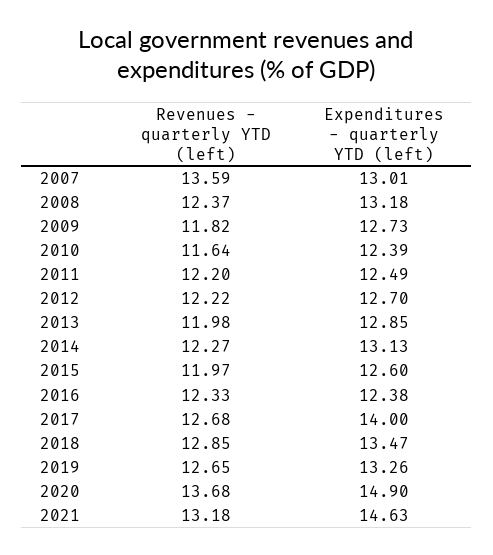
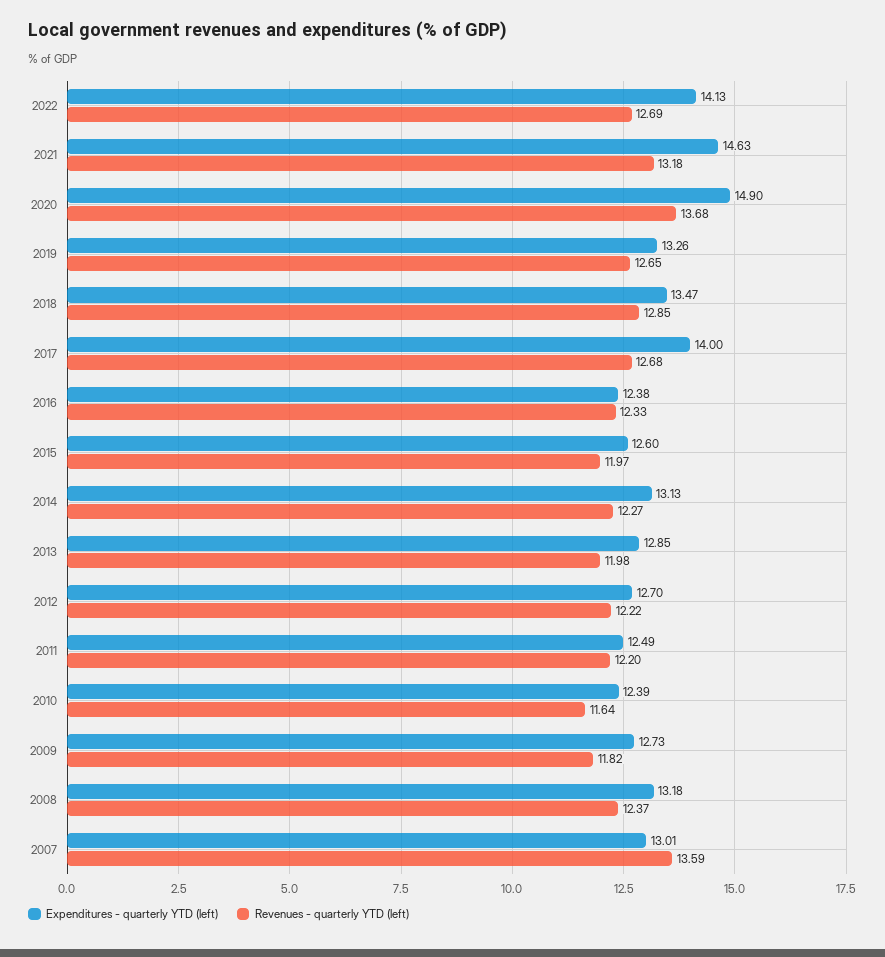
Expenditures - quarterly YTD (left), 2022: none -> 14.13
Revenues - quarterly YTD (left), 2022: none -> 12.69

